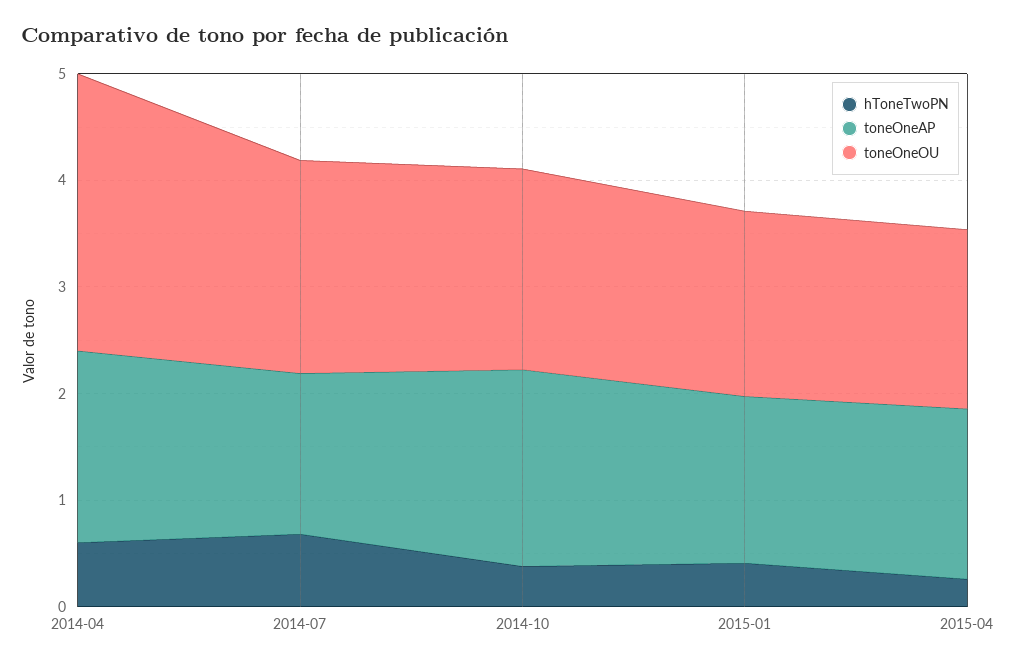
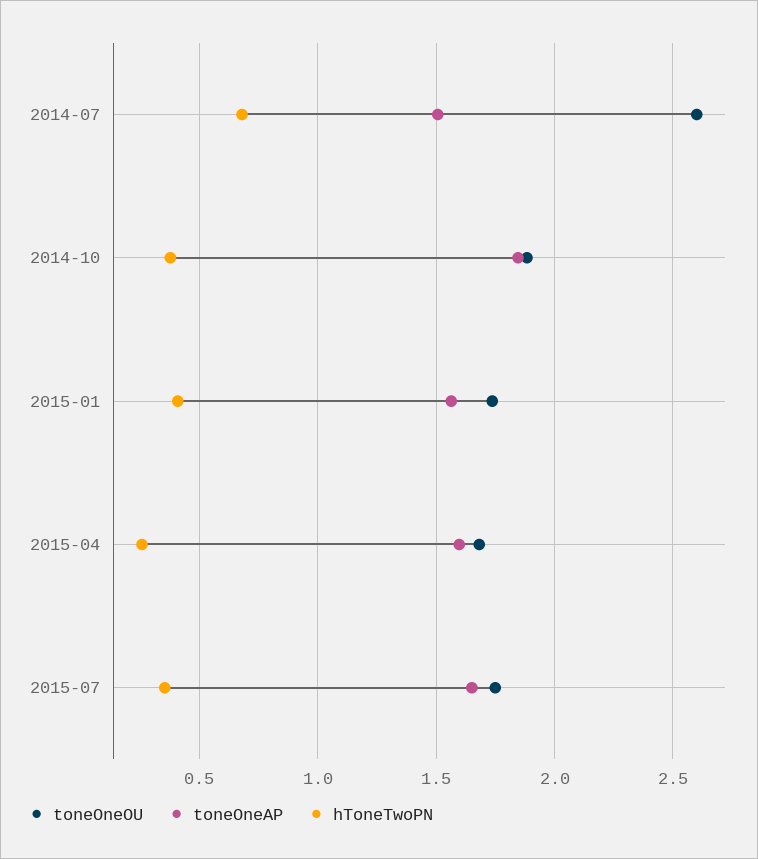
hToneTwoPN, 2014-04: 0.6 -> none
toneOneAP, 2014-04: 1.8 -> none
toneOneOU, 2014-04: 2.6 -> none
toneOneOU, 2014-07: 2 -> 2.6
toneOneOU, 2015-07: none -> 1.75
toneOneAP, 2015-07: none -> 1.65
hToneTwoPN, 2015-07: none -> 0.35

